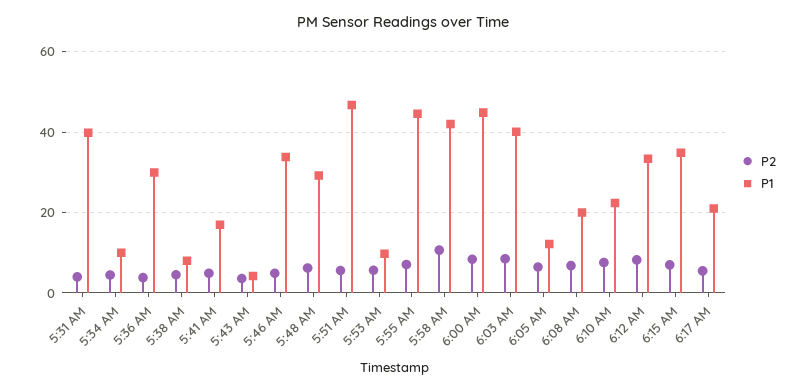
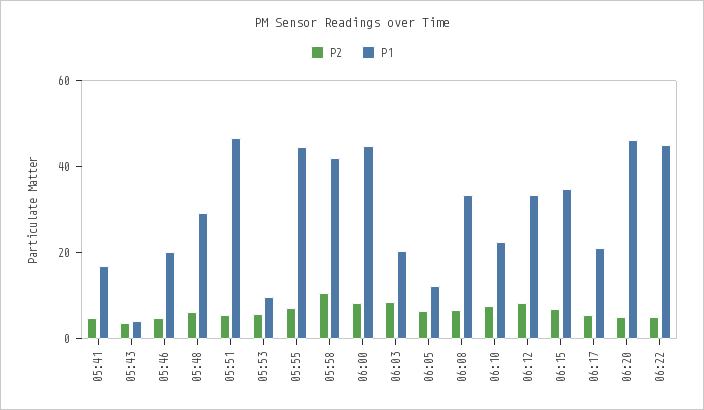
P2, 5:31 AM: 4 -> none
P1, 5:31 AM: 40 -> none
P2, 5:34 AM: 4 -> none
P1, 5:34 AM: 10 -> none
P2, 5:36 AM: 4 -> none
P1, 5:36 AM: 30 -> none
P2, 5:38 AM: 4 -> none
P1, 5:38 AM: 8 -> none
P1, 5:46 AM: 34 -> 20
P1, 6:03 AM: 40 -> 20
P1, 6:08 AM: 20 -> 35
P2, 06:20: none -> 5
P1, 06:20: none -> 45
P2, 06:22: none -> 5
P1, 06:22: none -> 45

